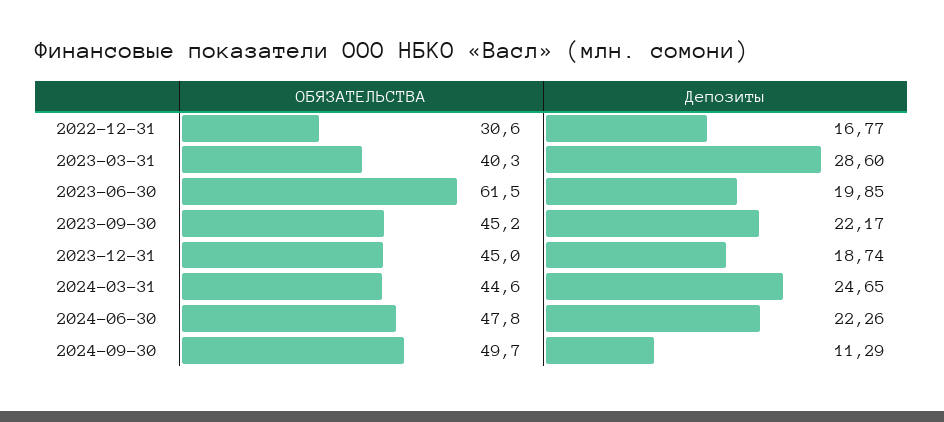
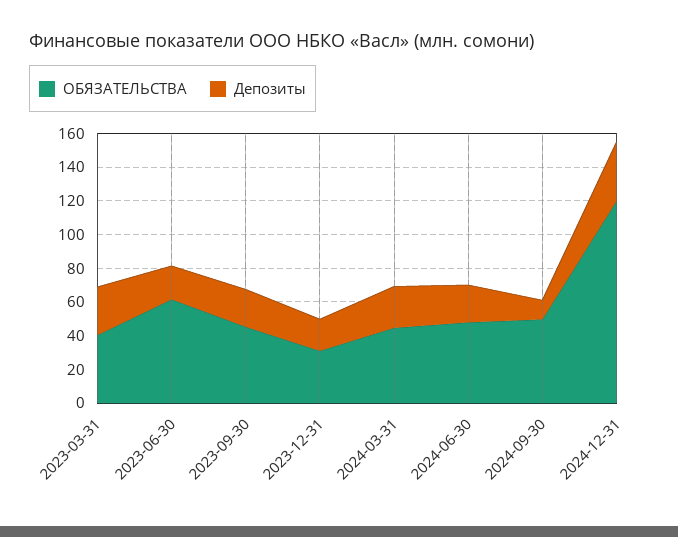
ОБЯЗАТЕЛЬСТВА, 2022-12-31: 30.6 -> none
Депозиты, 2022-12-31: 16.77 -> none
ОБЯЗАТЕЛЬСТВА, 2023-12-31: 45 -> 30
ОБЯЗАТЕЛЬСТВА, 2024-12-31: none -> 120
Депозиты, 2024-12-31: none -> 35

